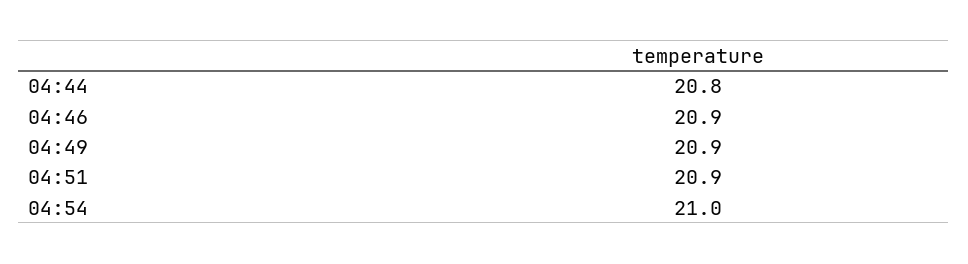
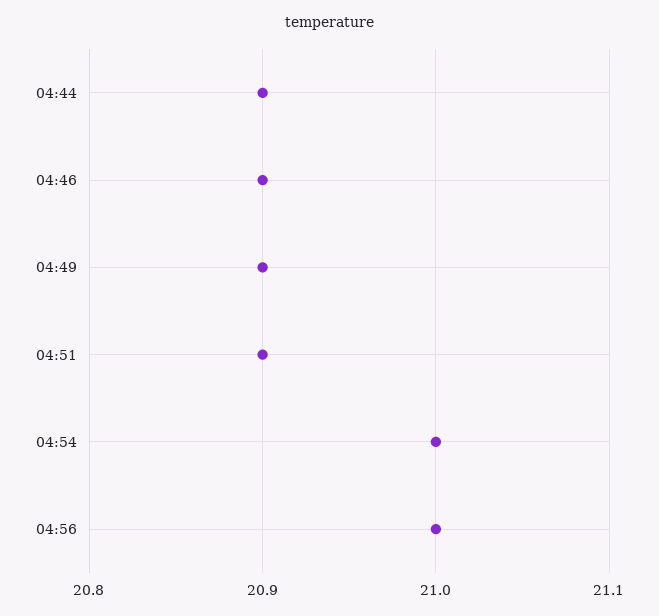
04:44: 20.8 -> 20.9
04:56: none -> 21

